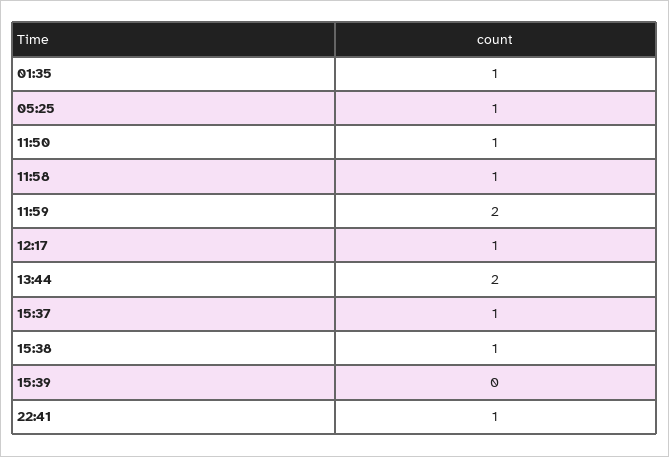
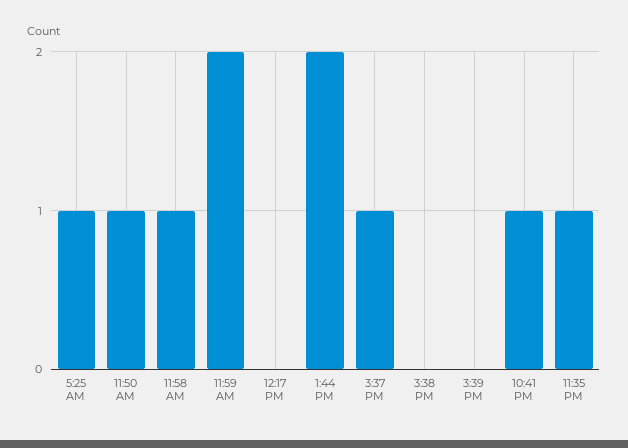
01:35: 1 -> none
12:17: 1 -> 0
15:38: 1 -> 0
11:35 PM: none -> 1

